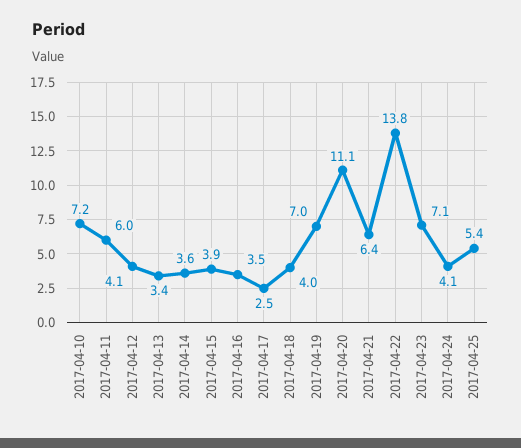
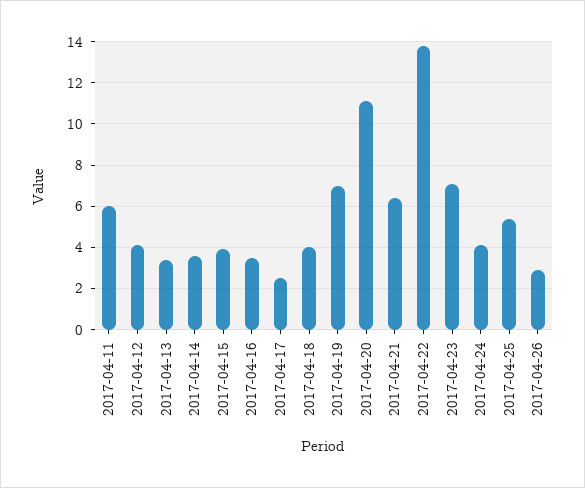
2017-04-10: 7.2 -> none
2017-04-26: none -> 3

